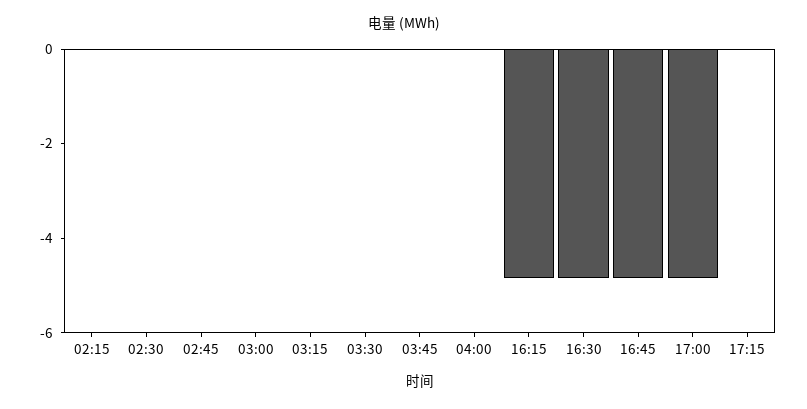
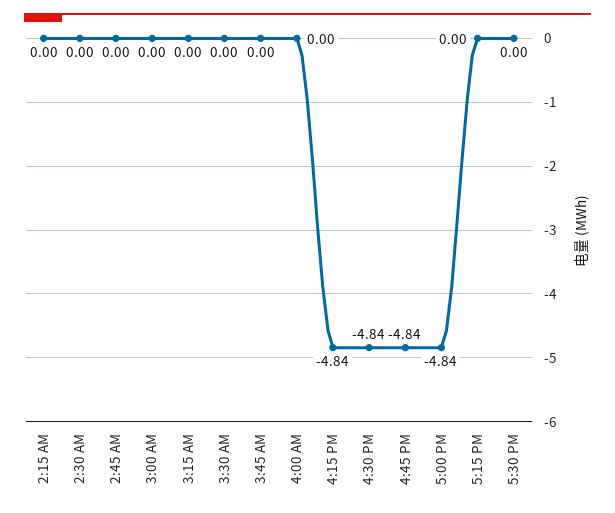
5:30 PM: none -> 0

